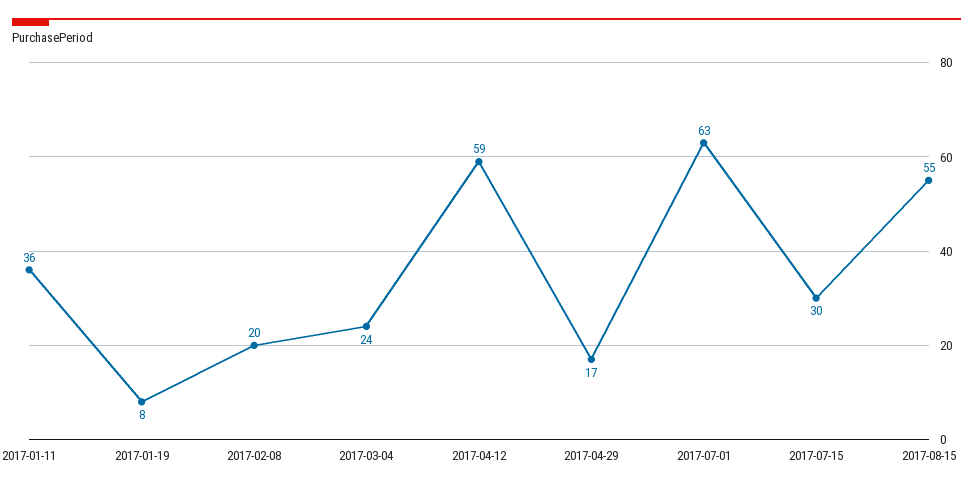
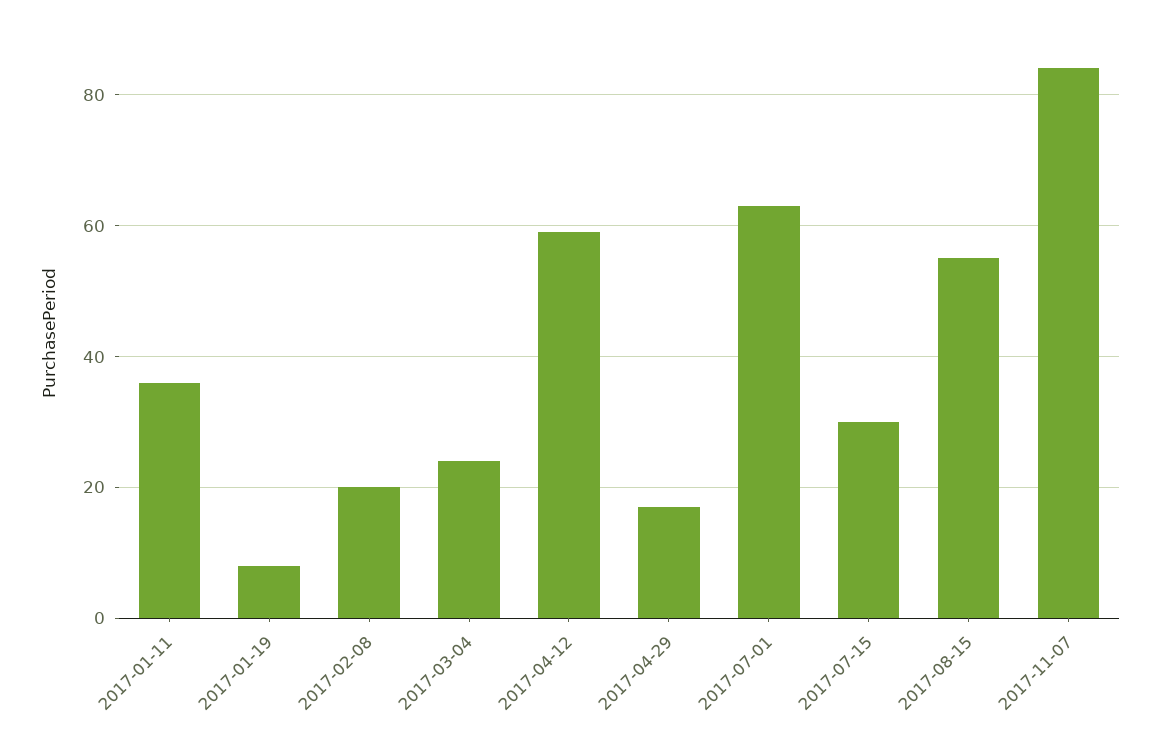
2017-11-07: none -> 85

